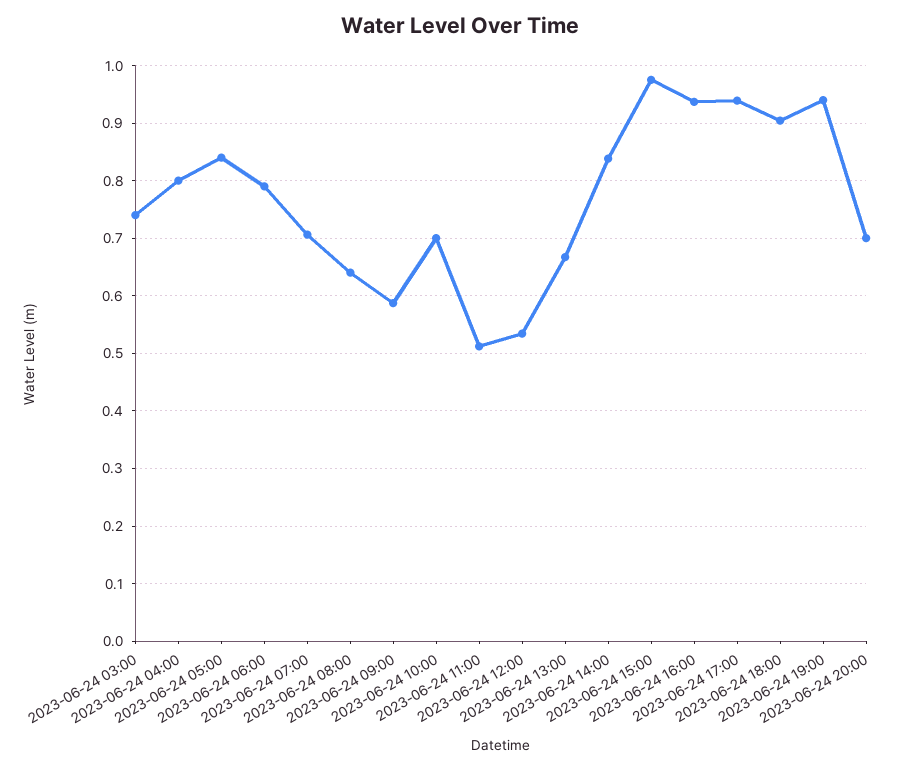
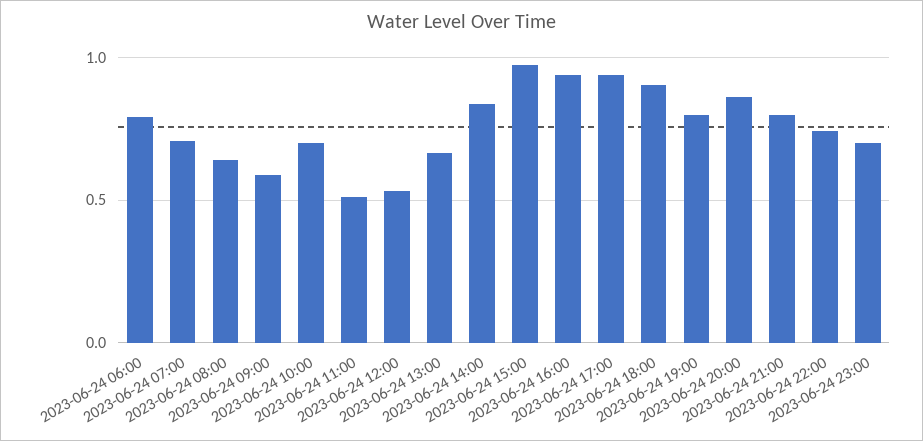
2023-06-24 03:00: 0.74 -> none
2023-06-24 04:00: 0.8 -> none
2023-06-24 05:00: 0.84 -> none
2023-06-24 19:00: 0.94 -> 0.8
2023-06-24 20:00: 0.7 -> 0.85
2023-06-24 21:00: none -> 0.8
2023-06-24 22:00: none -> 0.75
2023-06-24 23:00: none -> 0.7

